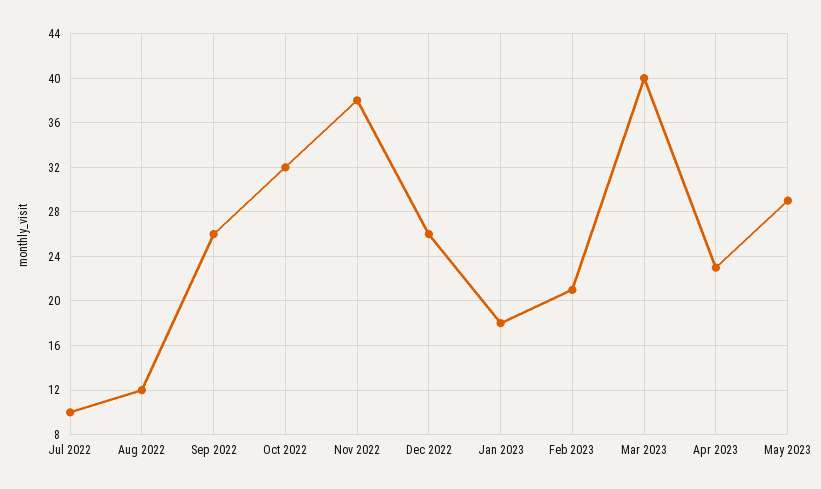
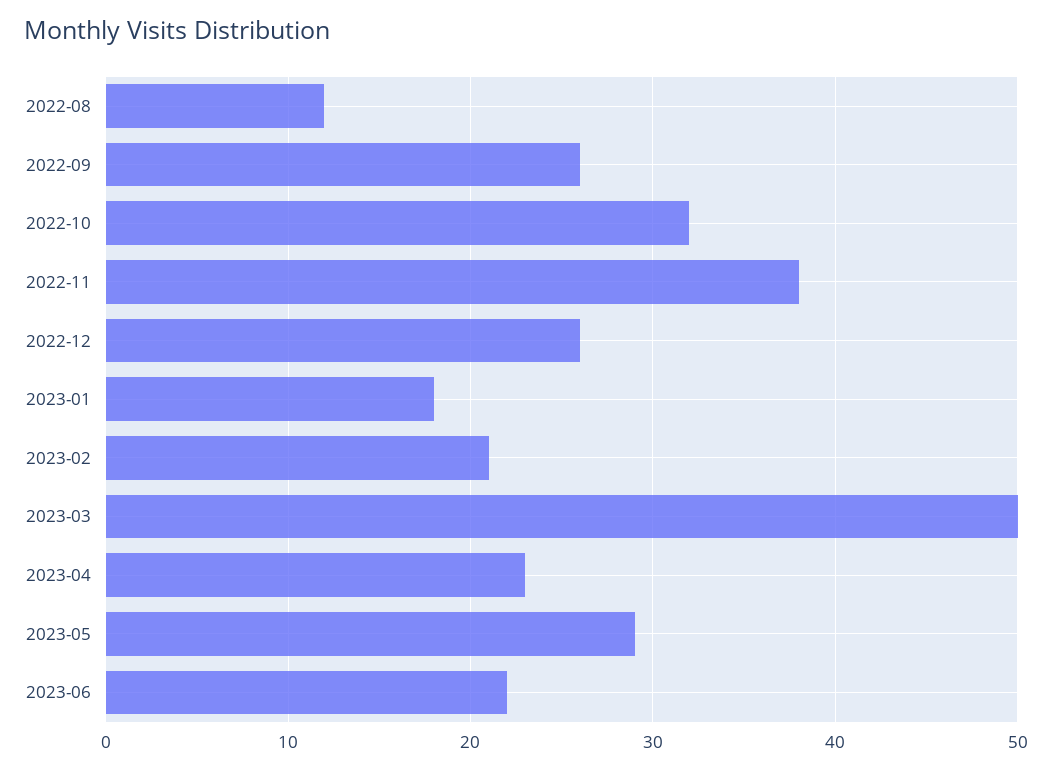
Jul 2022: 10 -> none
Mar 2023: 40 -> 50
2023-06: none -> 22

